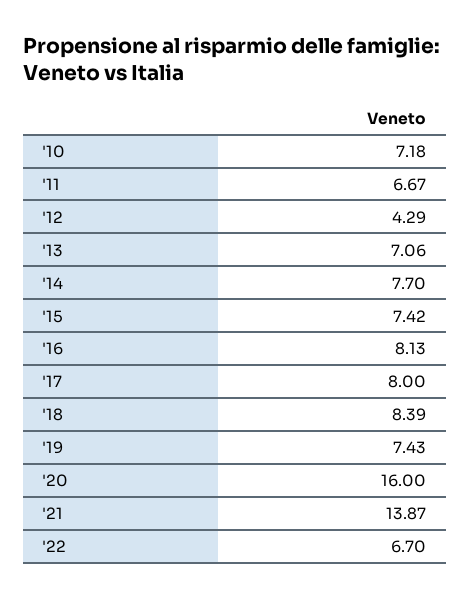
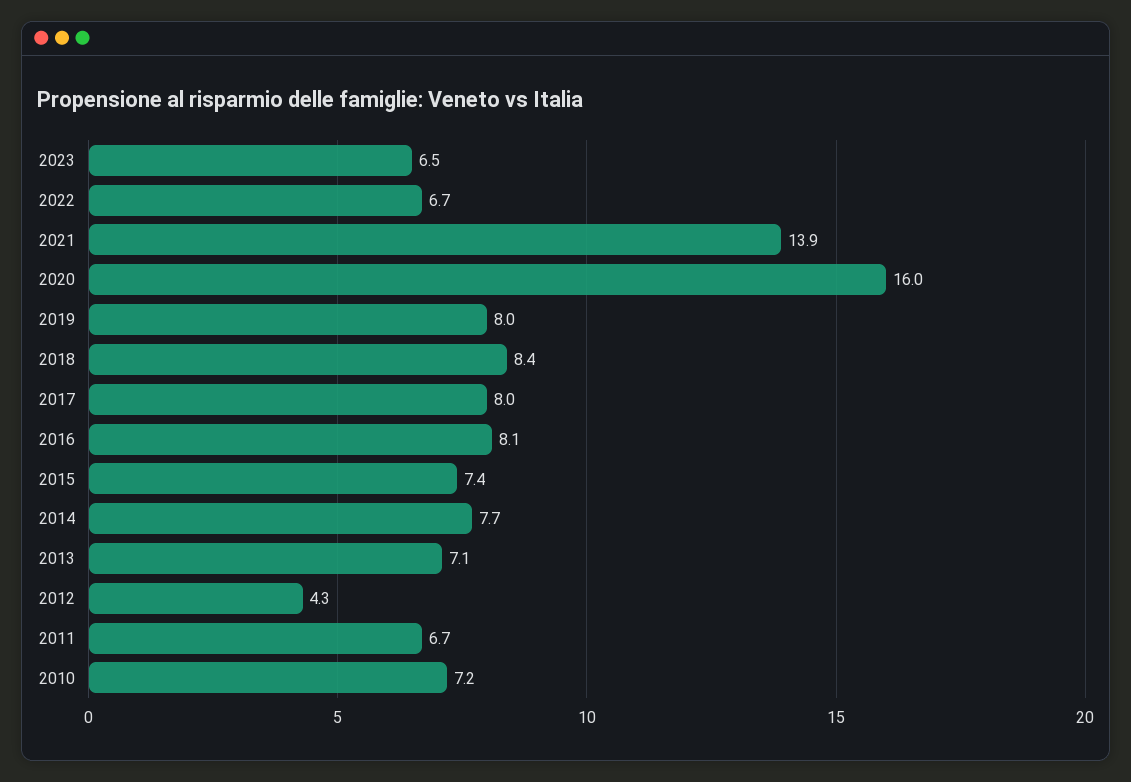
'19: 7.43 -> 8
2023: none -> 6.5

